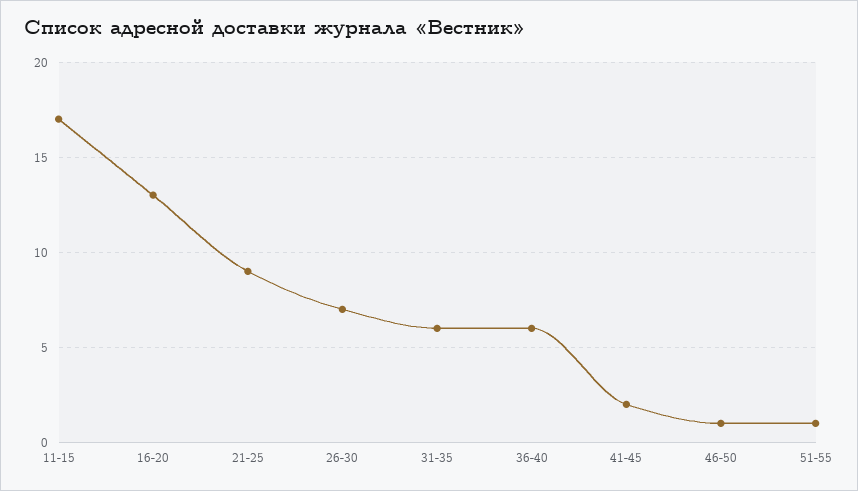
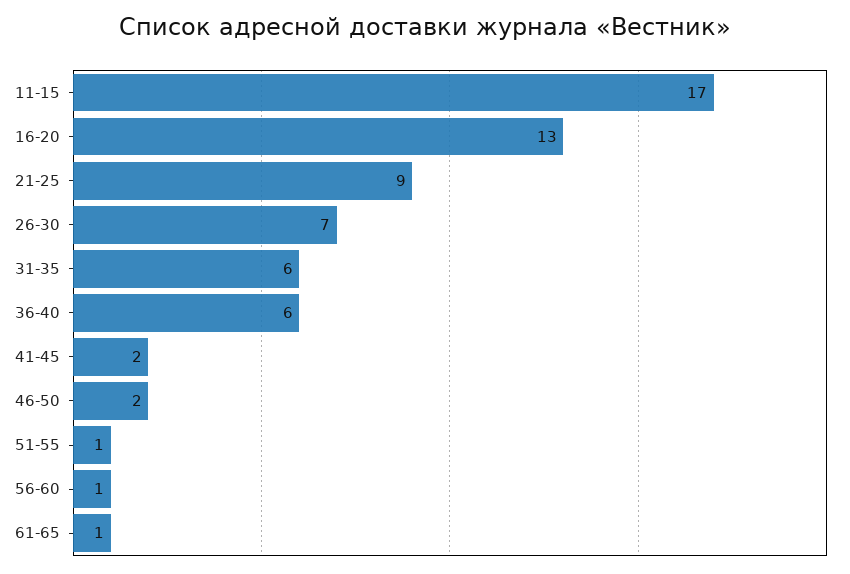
46-50: 1 -> 2
56-60: none -> 1
61-65: none -> 1

